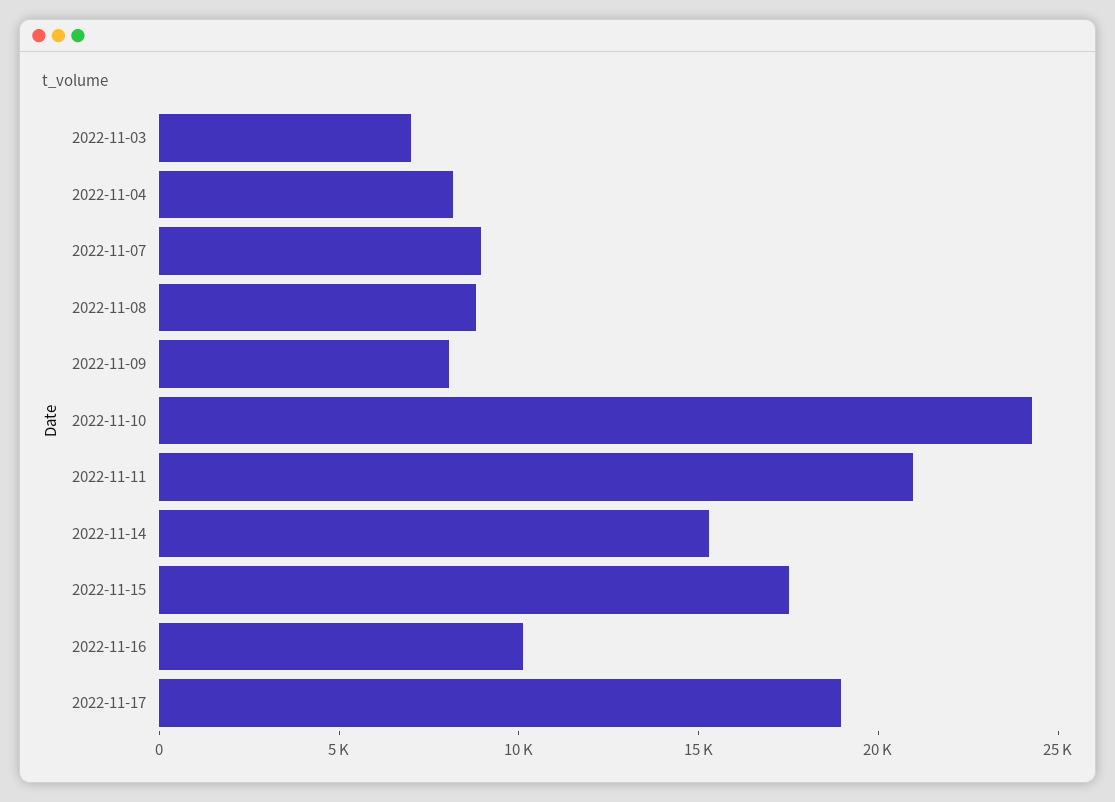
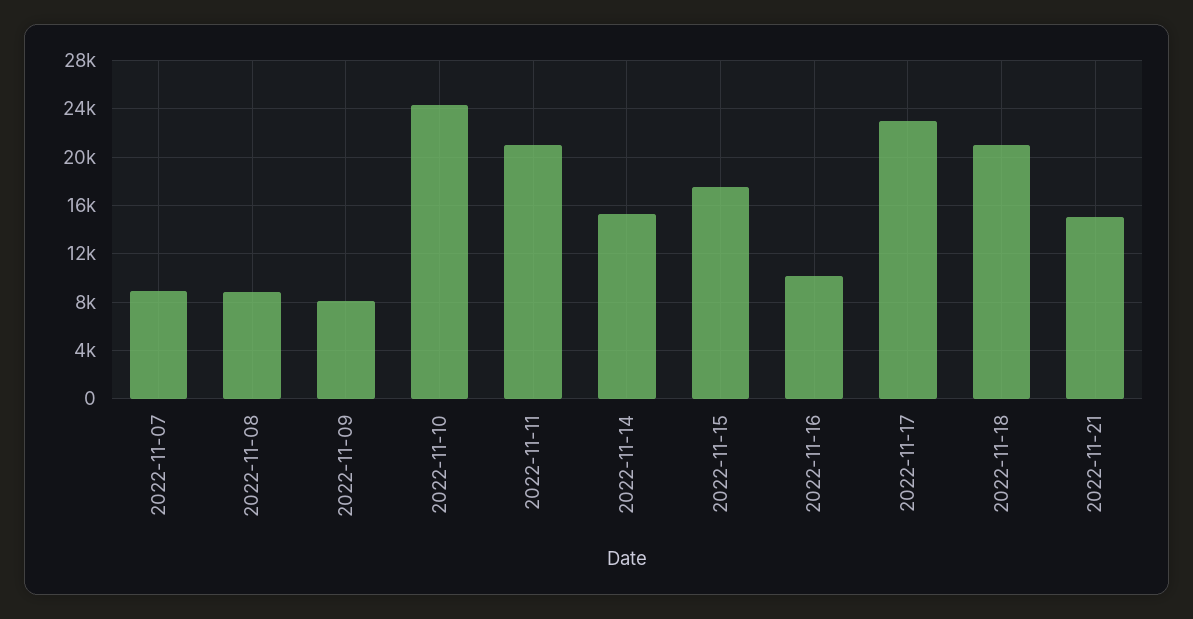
2022-11-03: 7000 -> none
2022-11-04: 8000 -> none
2022-11-17: 19000 -> 23000
2022-11-18: none -> 21000
2022-11-21: none -> 15000

